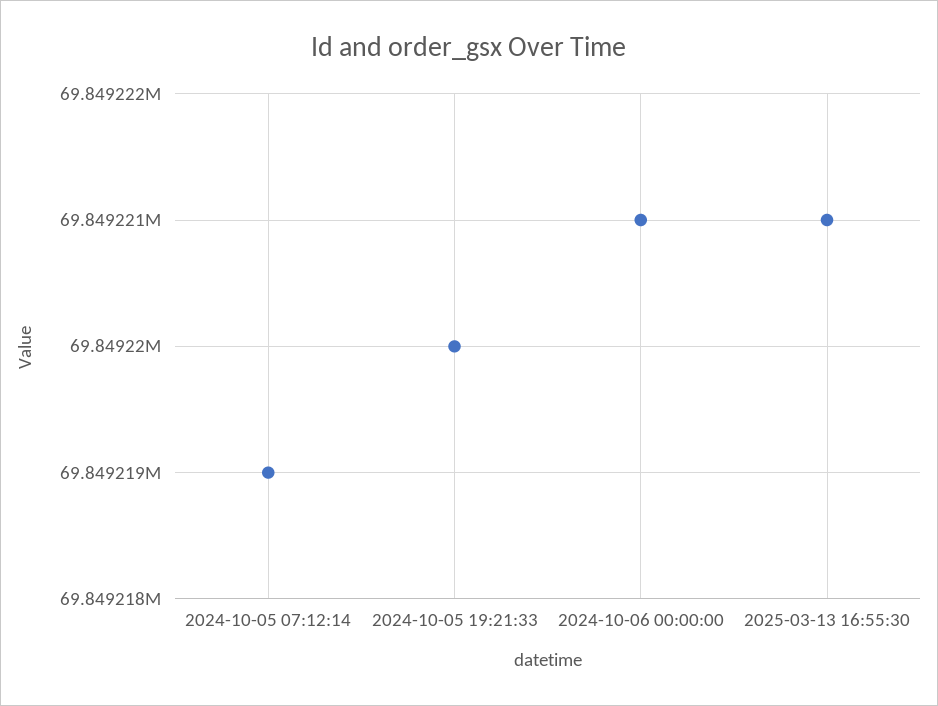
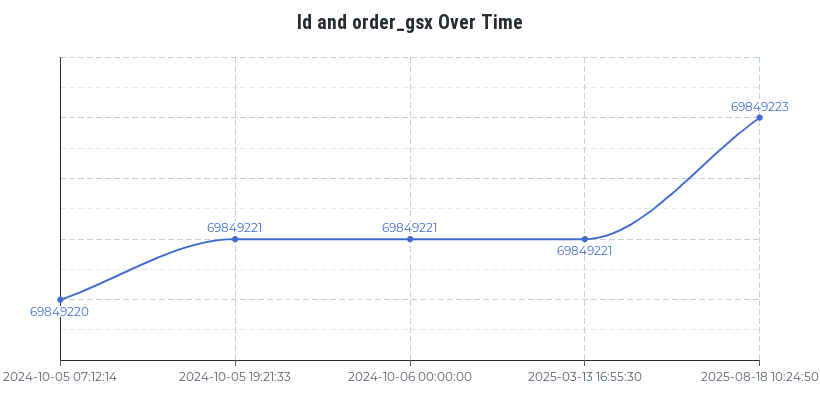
2024-10-05 07:12:14: 69849219 -> 69849220
2024-10-05 19:21:33: 69849220 -> 69849221
2025-08-18 10:24:50: none -> 69849223

